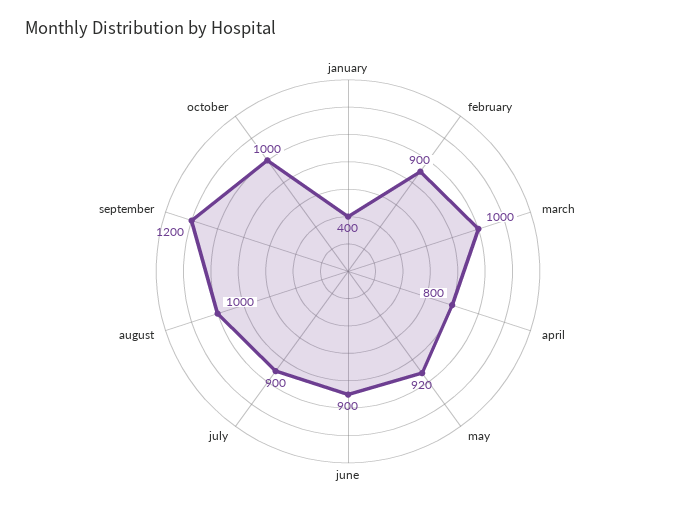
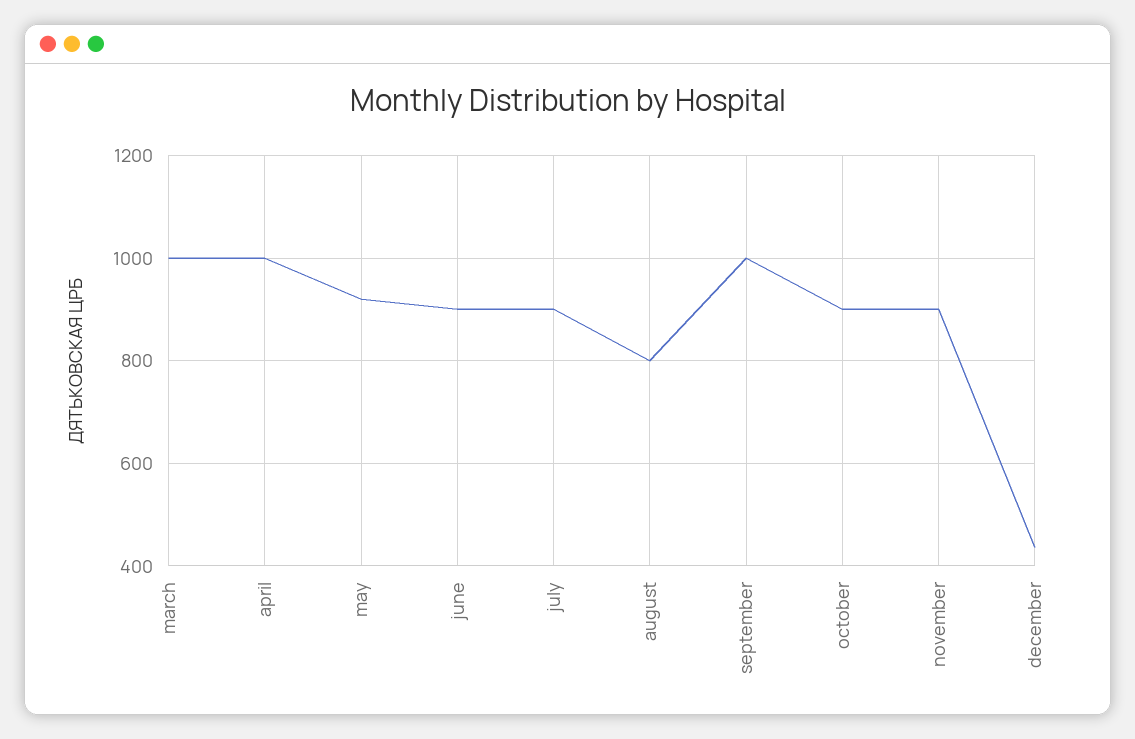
january: 400 -> none
february: 900 -> none
april: 800 -> 1000
august: 1000 -> 800
september: 1200 -> 1000
october: 1000 -> 900
november: none -> 900
december: none -> 440

